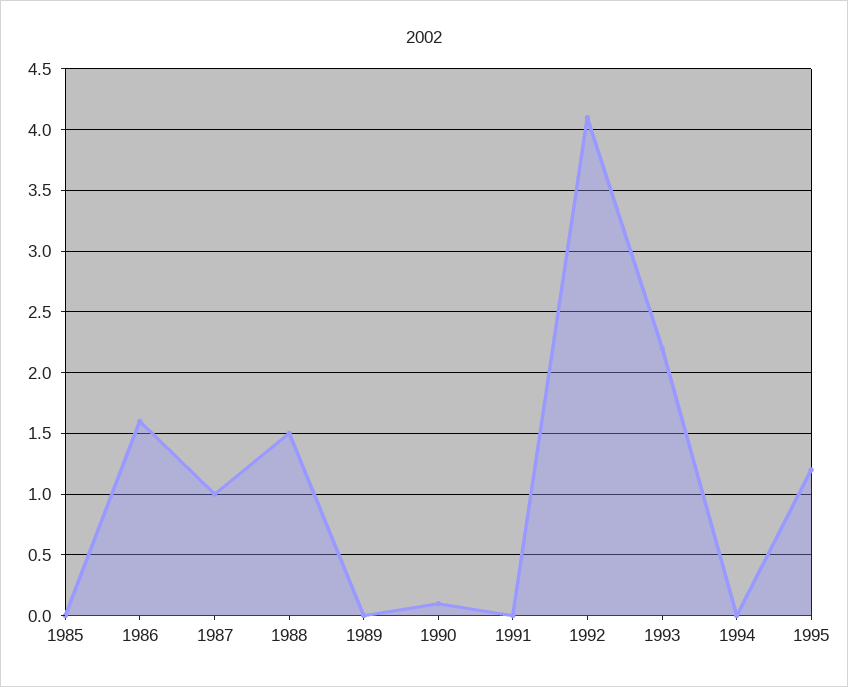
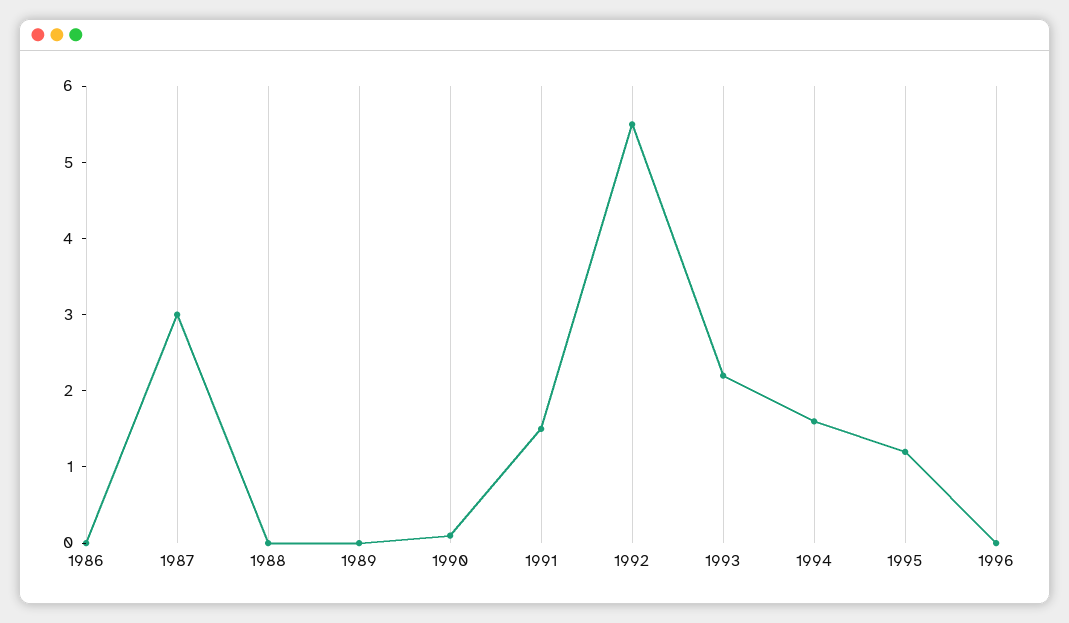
1985: 0 -> none
1986: 1.6 -> 0
1987: 1 -> 3
1988: 1.5 -> 0
1991: 0 -> 1.5
1992: 4.1 -> 5.5
1994: 0 -> 1.5
1996: none -> 0

